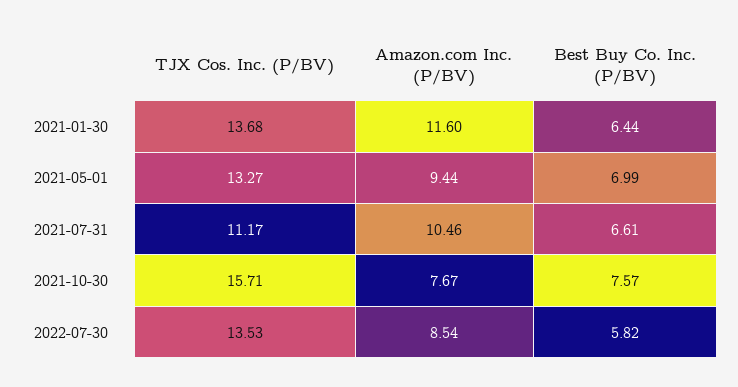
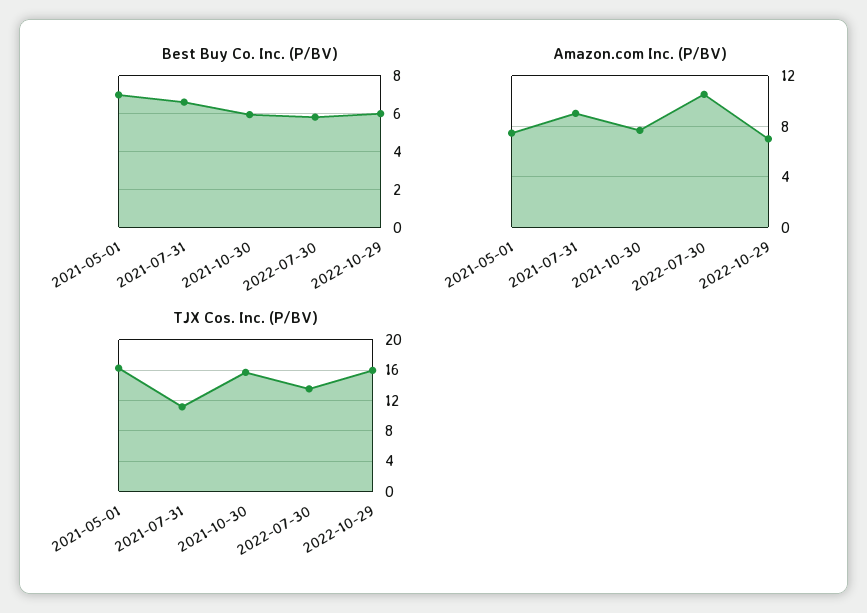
TJX Cos. Inc. (P/BV), 2021-01-30: 13.68 -> none
Amazon.com Inc. (P/BV), 2021-01-30: 11.6 -> none
Best Buy Co. Inc. (P/BV), 2021-01-30: 6.44 -> none
TJX Cos. Inc. (P/BV), 2021-05-01: 13.27 -> 16
Amazon.com Inc. (P/BV), 2021-05-01: 9.44 -> 7.5
Amazon.com Inc. (P/BV), 2021-07-31: 10.46 -> 9
Best Buy Co. Inc. (P/BV), 2021-10-30: 7.57 -> 6
Amazon.com Inc. (P/BV), 2022-07-30: 8.54 -> 10.5
Best Buy Co. Inc. (P/BV), 2022-10-29: none -> 6
Amazon.com Inc. (P/BV), 2022-10-29: none -> 7
TJX Cos. Inc. (P/BV), 2022-10-29: none -> 16

